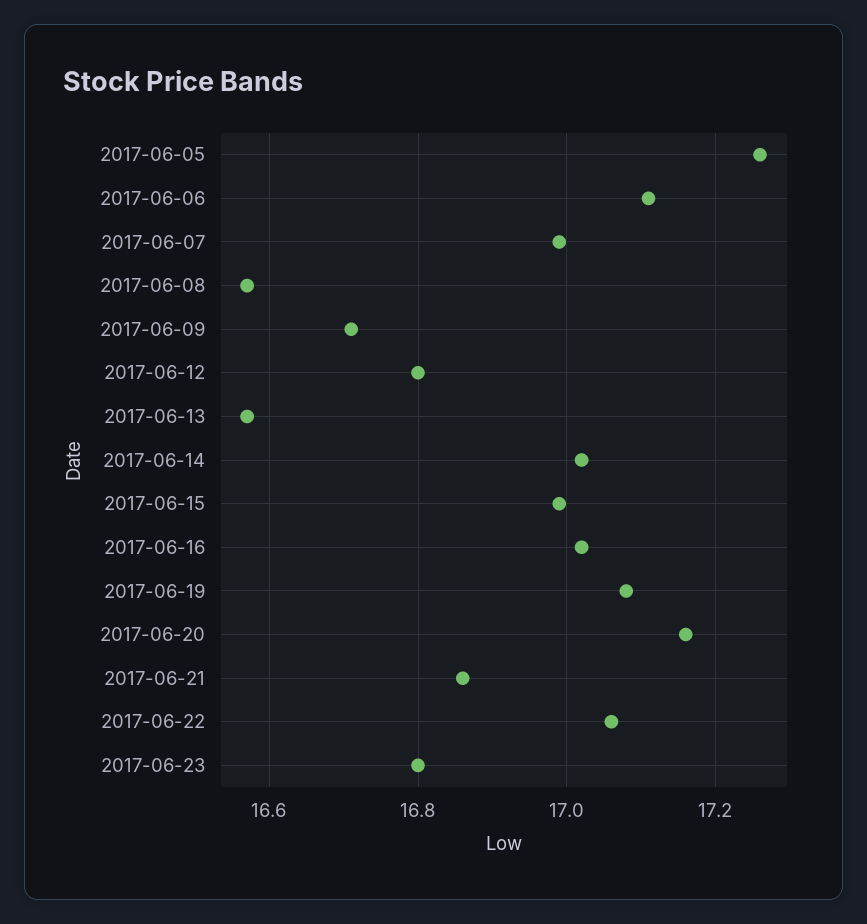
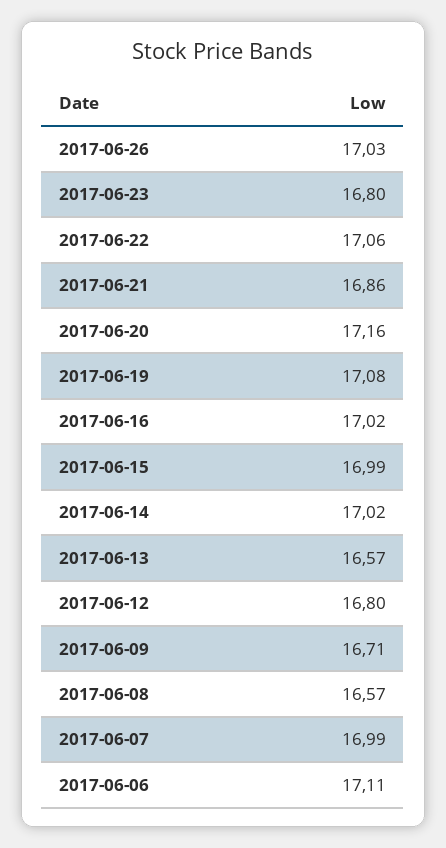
2017-06-05: 17.25 -> none
2017-06-26: none -> 17.03

